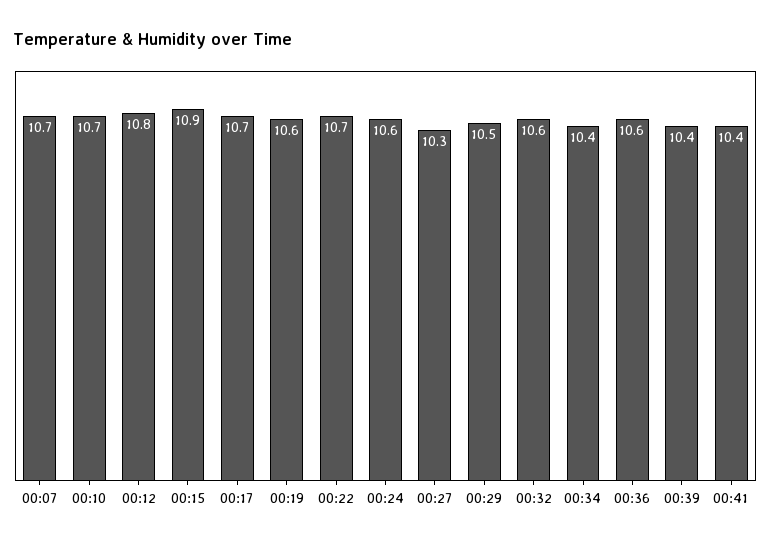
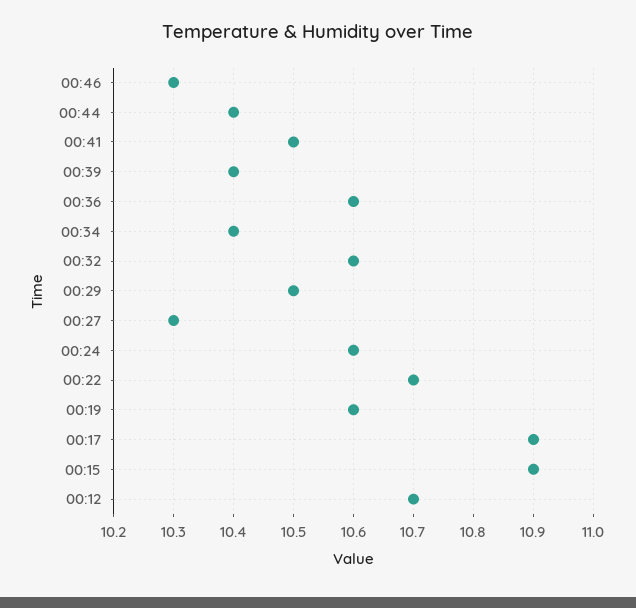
00:07: 10.7 -> none
00:10: 10.7 -> none
00:12: 10.8 -> 10.7
00:17: 10.7 -> 10.9
00:41: 10.4 -> 10.5
00:46: none -> 10.3
00:44: none -> 10.4

